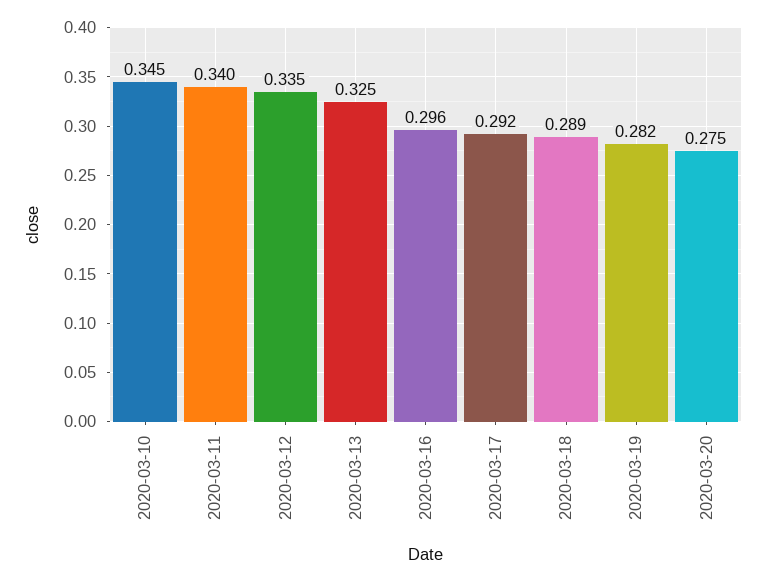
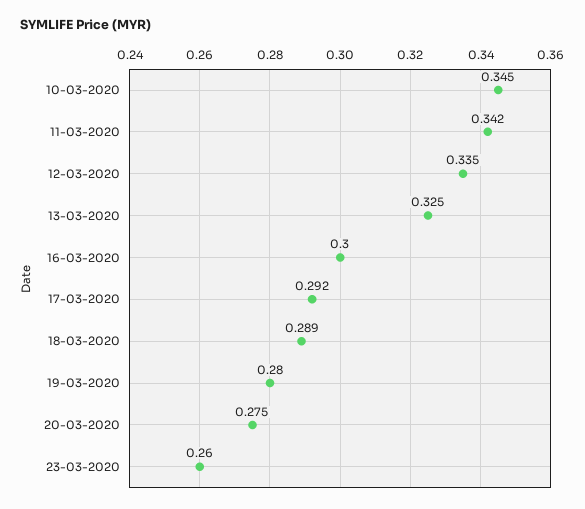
2020-03-11: 0.34 -> 0.342
2020-03-16: 0.296 -> 0.3
2020-03-19: 0.282 -> 0.28
23-03-2020: none -> 0.26

